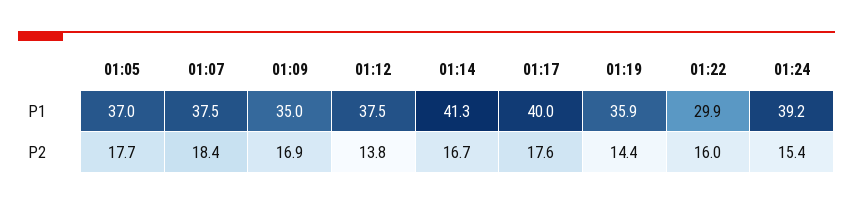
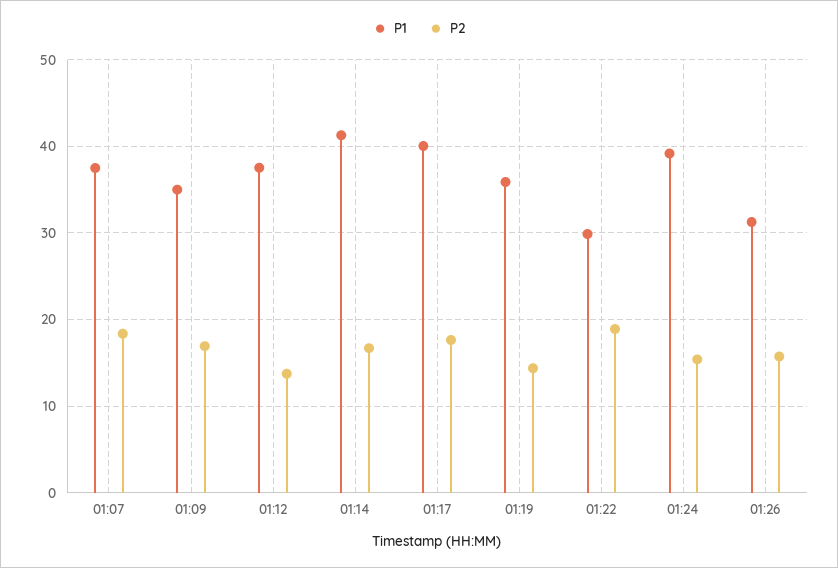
P1, 01:05: 37 -> none
P2, 01:05: 17.7 -> none
P2, 01:22: 16 -> 19
P1, 01:26: none -> 31
P2, 01:26: none -> 16

